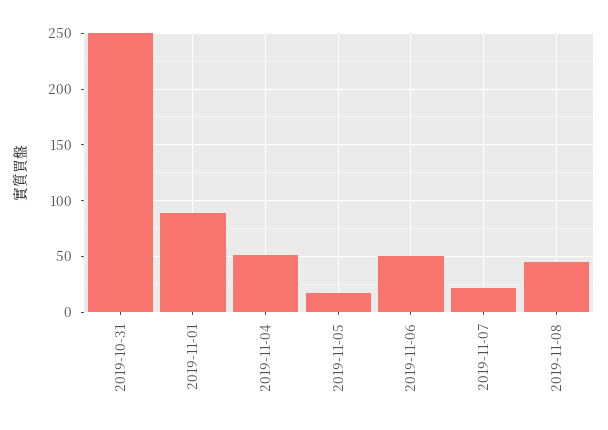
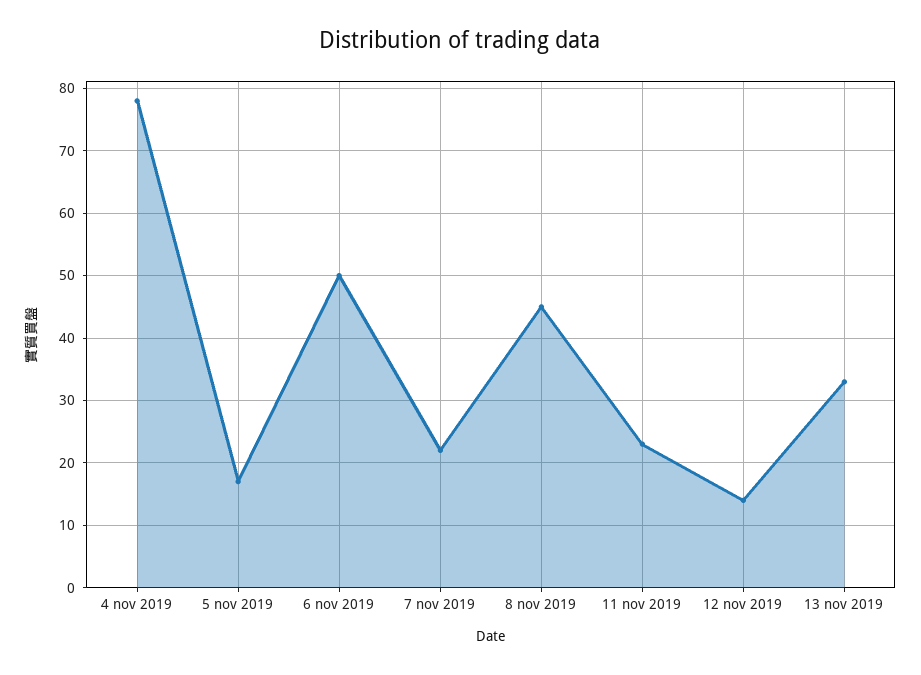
2019-10-31: 250 -> none
2019-11-01: 90 -> none
2019-11-04: 50 -> 78
11 nov 2019: none -> 23
12 nov 2019: none -> 14
13 nov 2019: none -> 33

